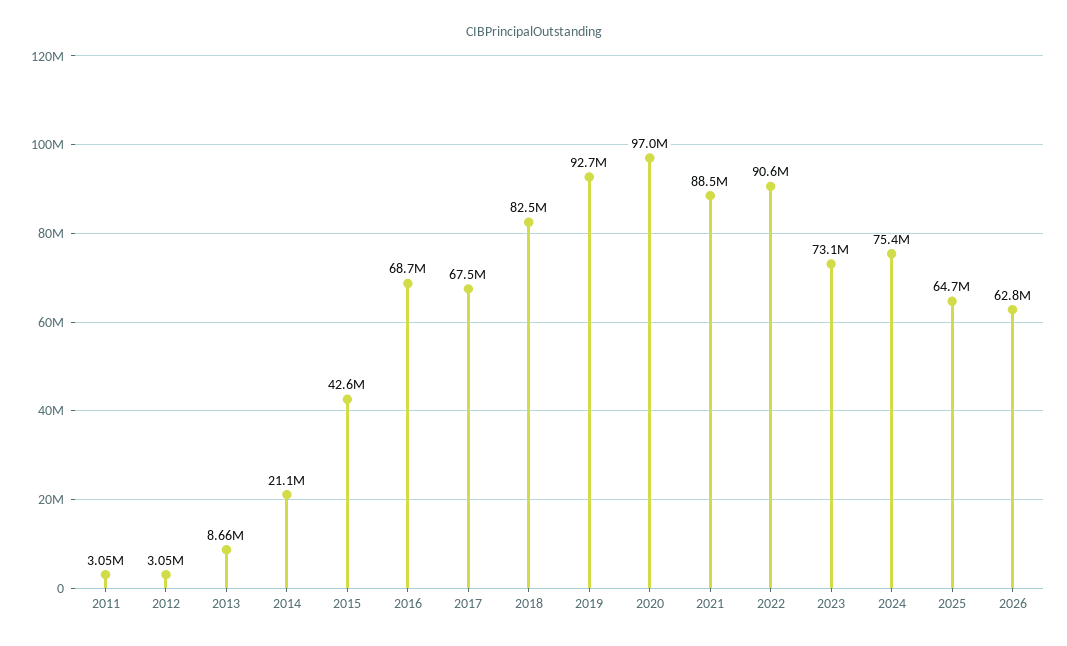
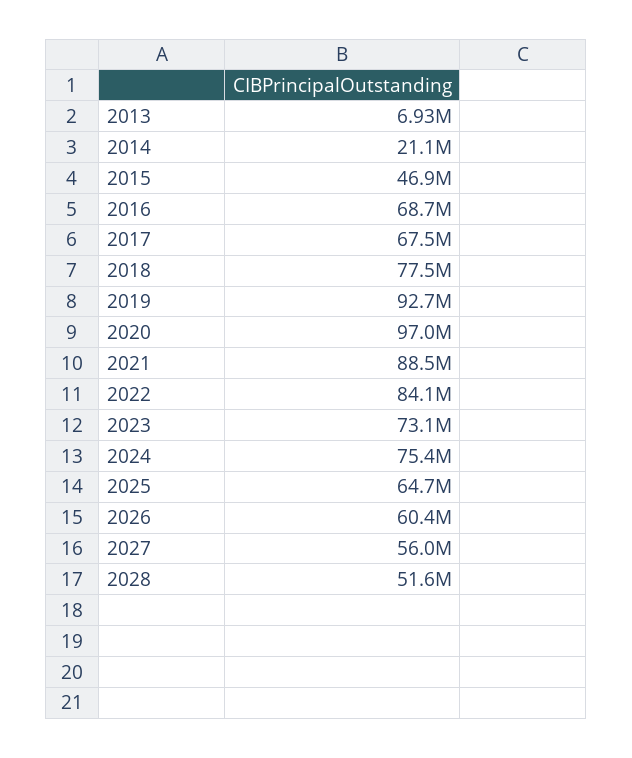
2011: 3050000 -> none
2012: 3050000 -> none
2013: 8660000 -> 6930000
2015: 42600000 -> 46900000
2018: 82500000 -> 77500000
2022: 90600000 -> 84100000
2026: 62800000 -> 60400000
2027: none -> 56000000
2028: none -> 51600000

